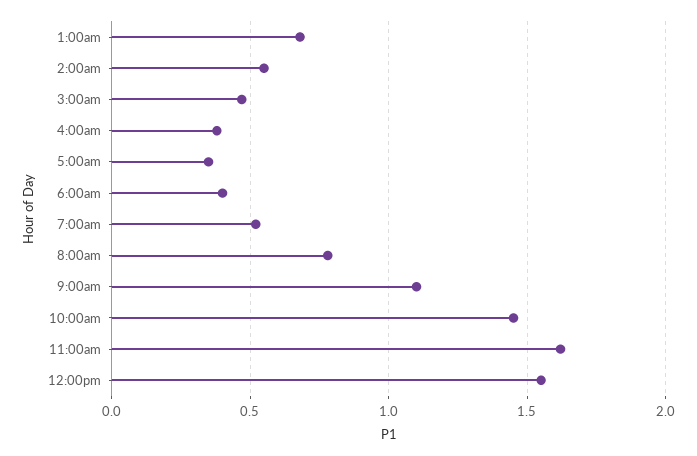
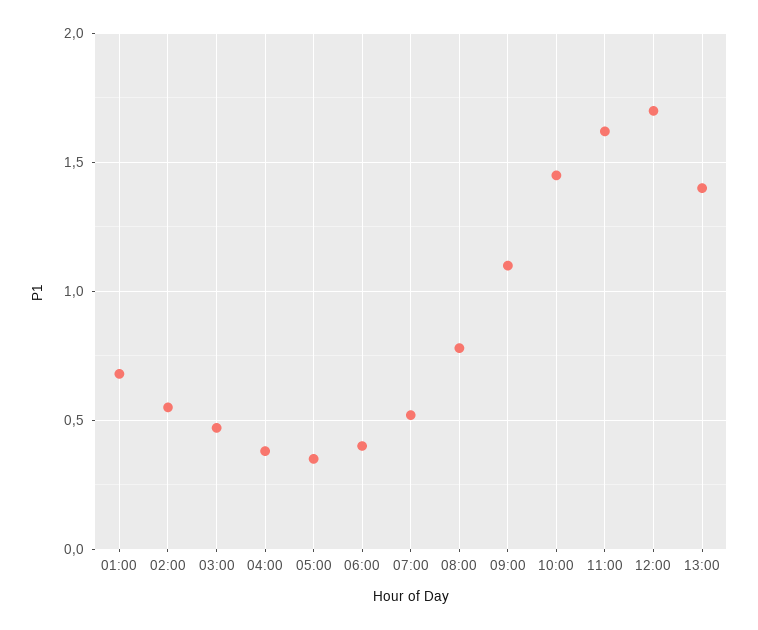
12:00pm: 1.55 -> 1.7
13:00: none -> 1.4

